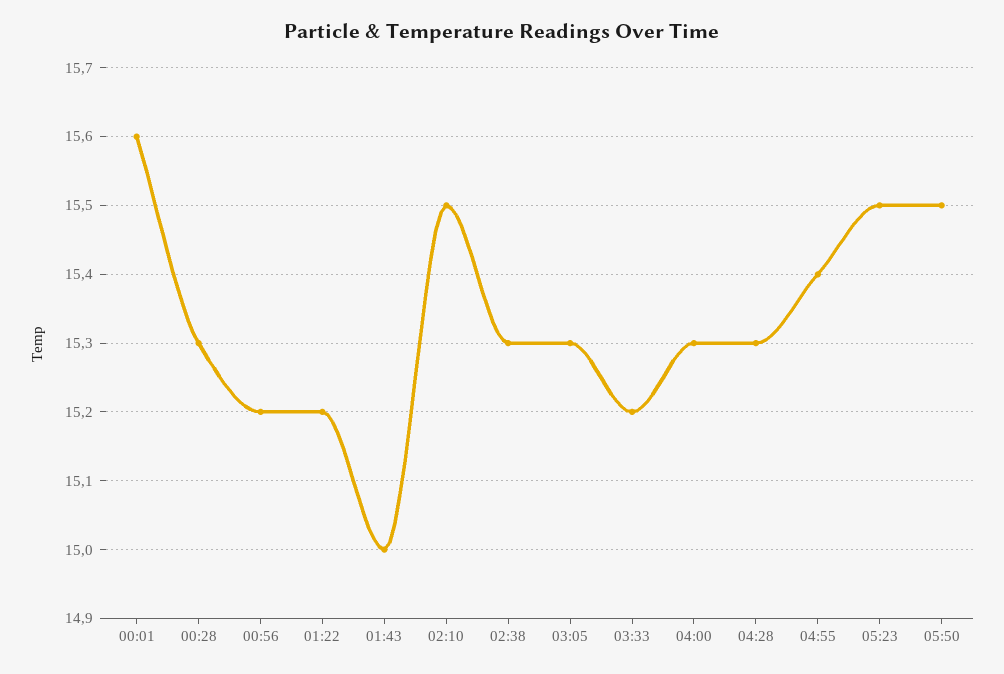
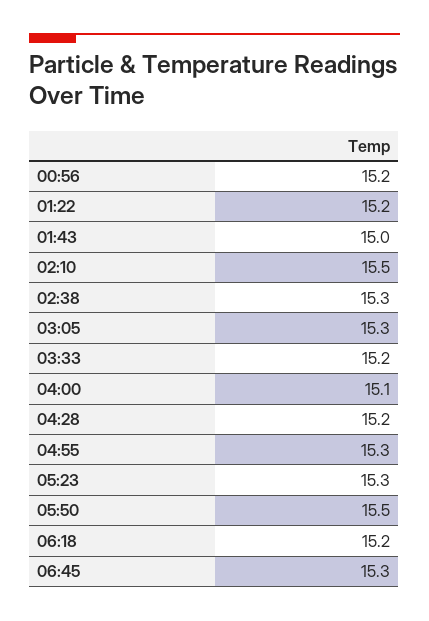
00:01: 15.6 -> none
00:28: 15.3 -> none
04:00: 15.3 -> 15.1
04:28: 15.3 -> 15.2
04:55: 15.4 -> 15.3
05:23: 15.5 -> 15.3
06:18: none -> 15.2
06:45: none -> 15.3

